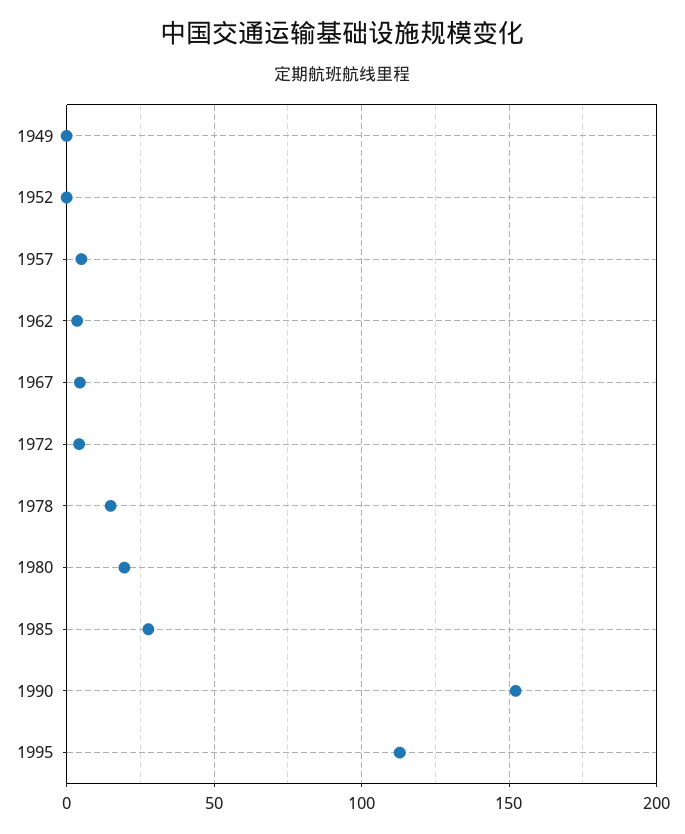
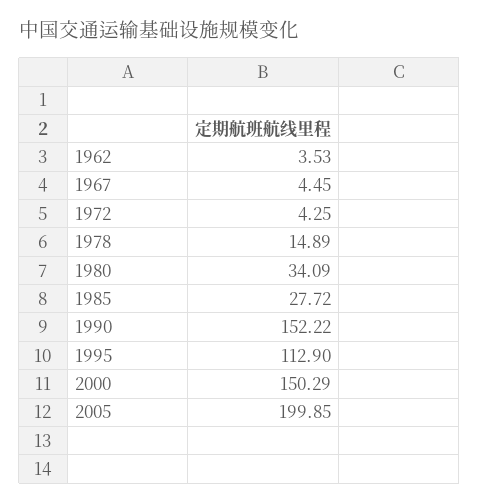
1949: 0 -> none
1952: 0 -> none
1957: 5 -> none
1980: 20 -> 34.09
2000: none -> 150.29
2005: none -> 199.85

